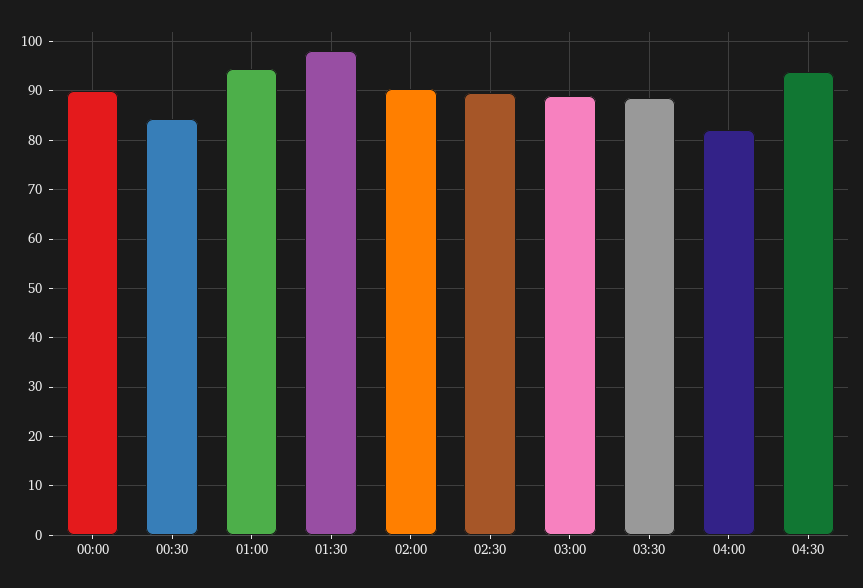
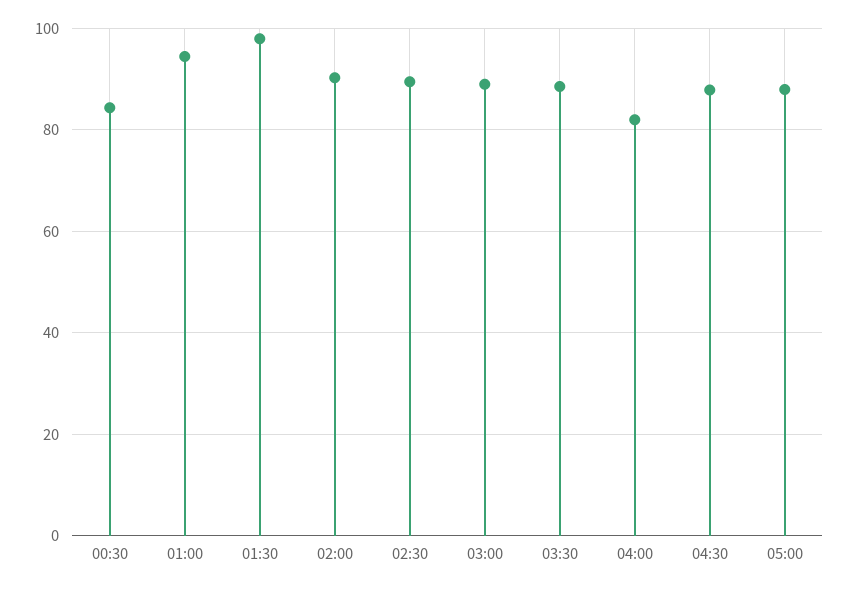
00:00: 90 -> none
04:30: 94 -> 88
05:00: none -> 88

